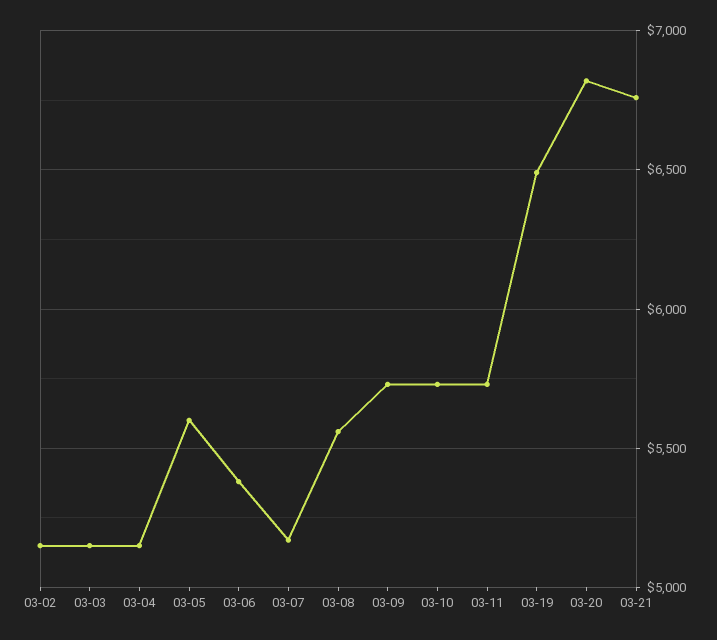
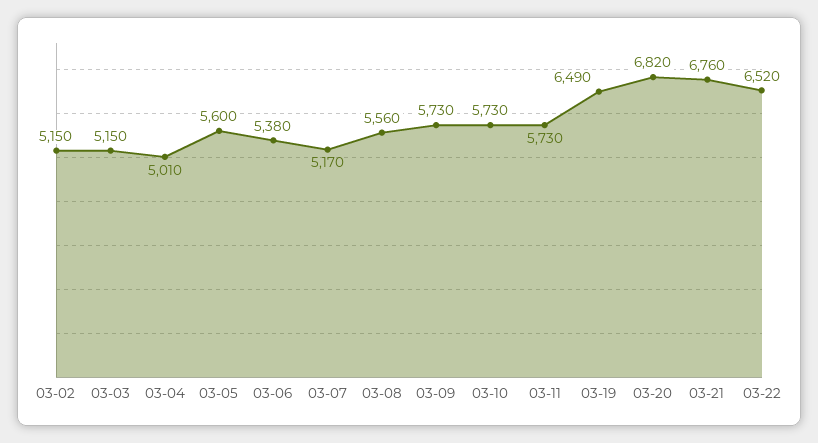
03-04: 5150 -> 5010
03-22: none -> 6520

